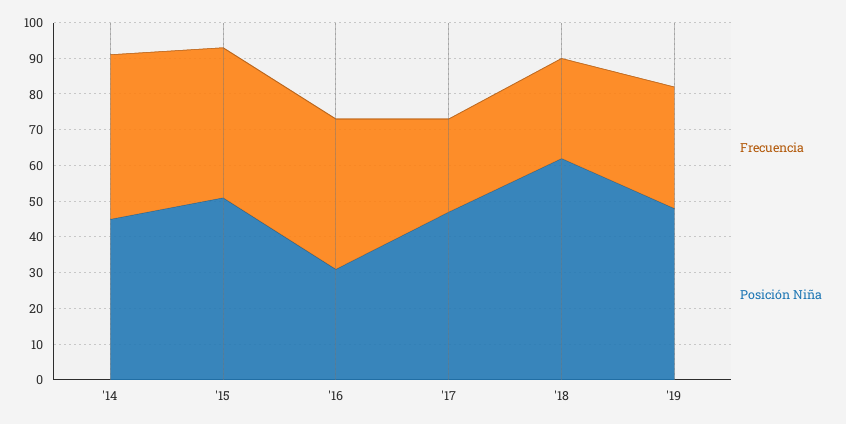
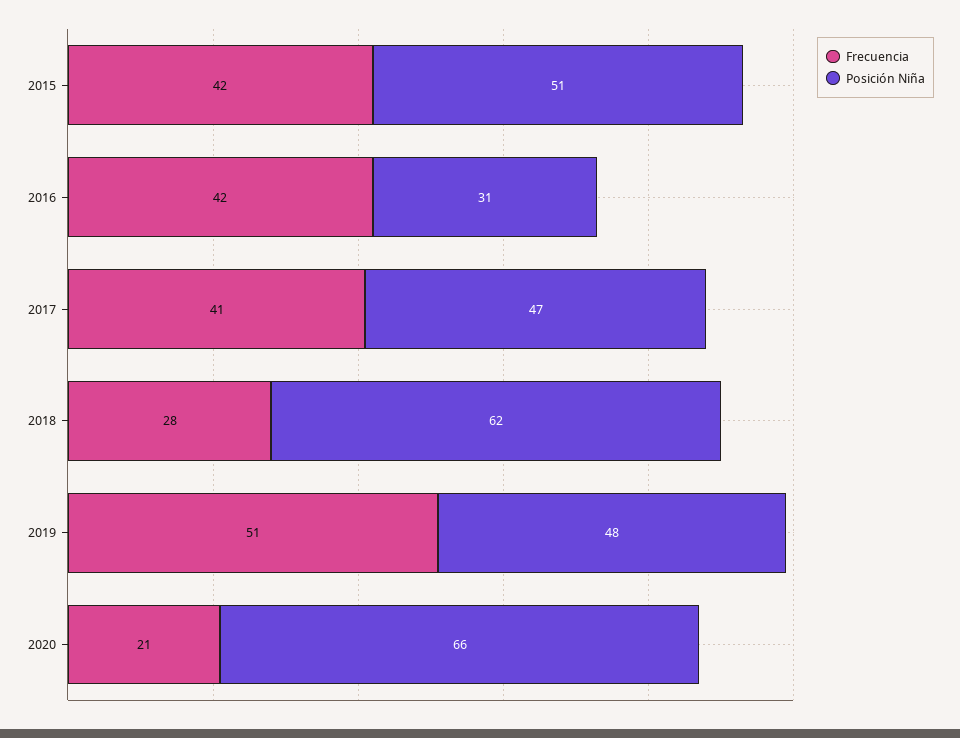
Frecuencia, '14: 45 -> none
Posición Niña, '14: 45 -> none
Frecuencia, '17: 25 -> 41
Frecuencia, '19: 35 -> 51
Frecuencia, 2020: none -> 21
Posición Niña, 2020: none -> 66

